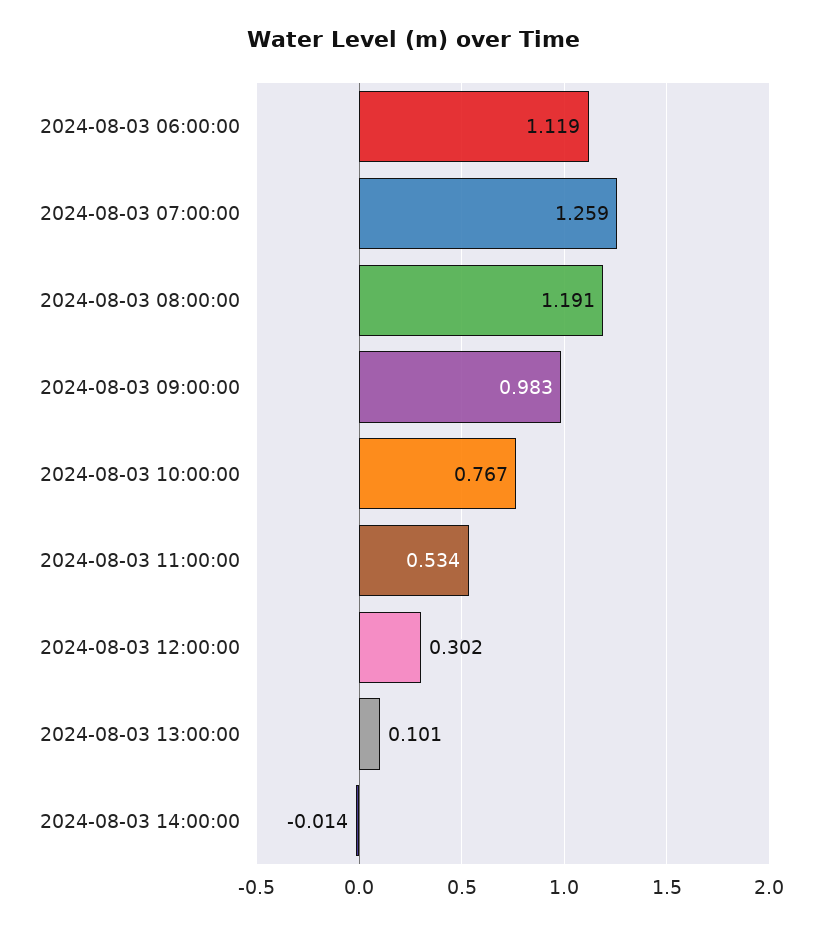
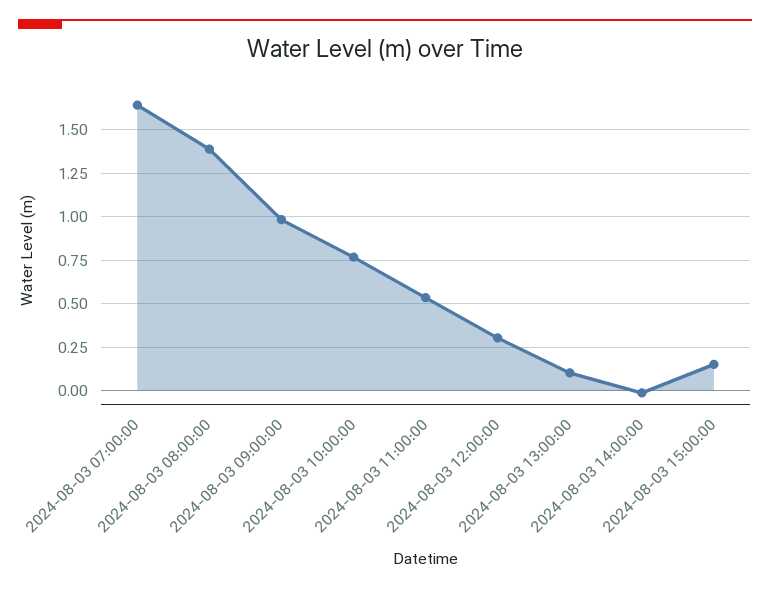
2024-08-03 06:00:00: 1.119 -> none
2024-08-03 07:00:00: 1.259 -> 1.65
2024-08-03 08:00:00: 1.191 -> 1.4
2024-08-03 15:00:00: none -> 0.15

